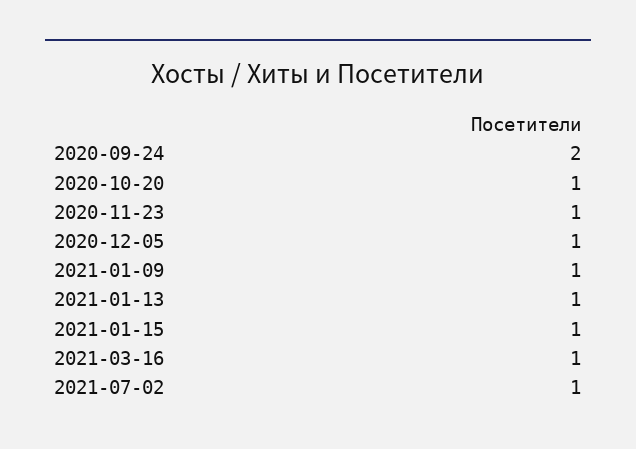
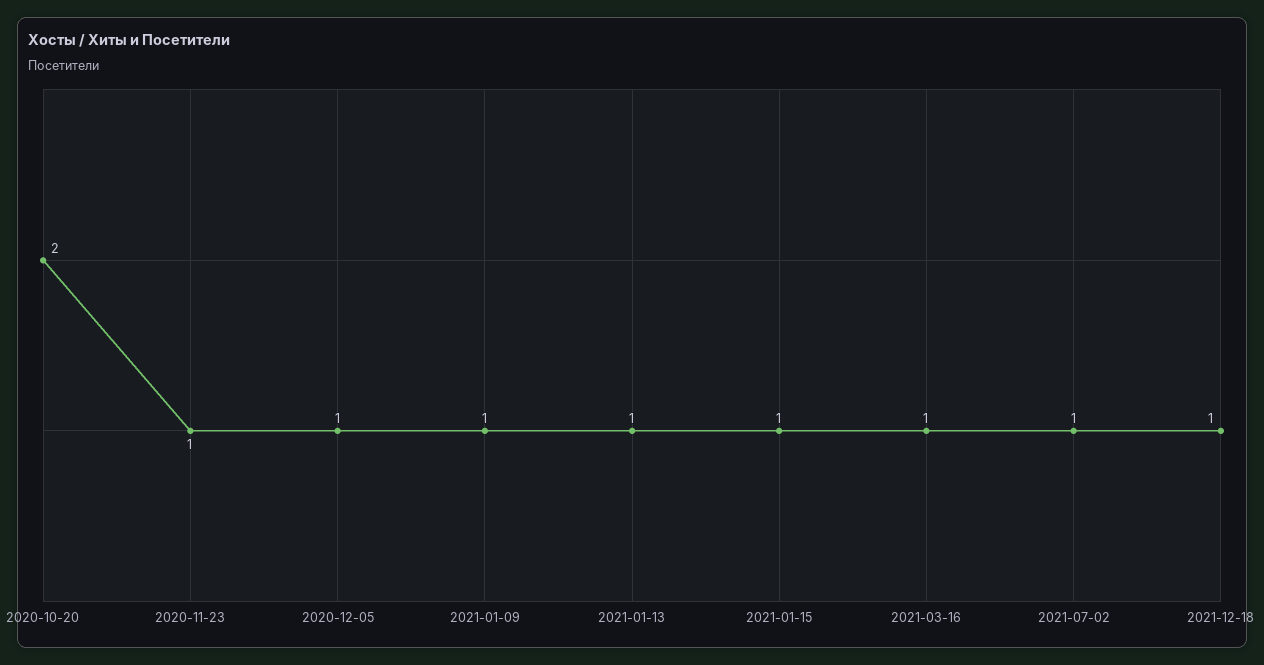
2020-09-24: 2 -> none
2020-10-20: 1 -> 2
2021-12-18: none -> 1

